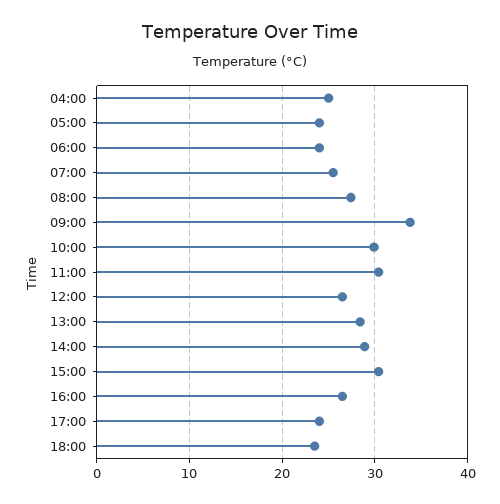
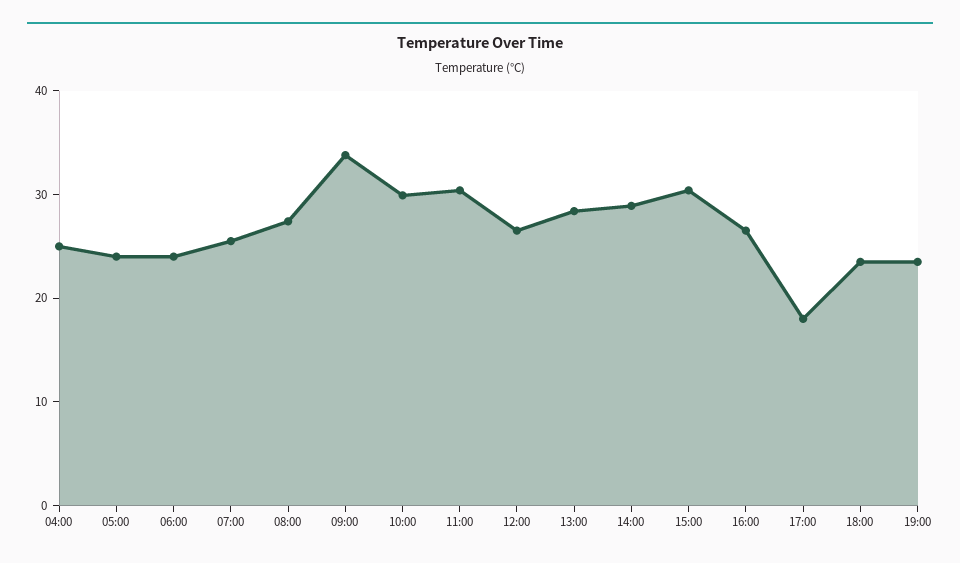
17:00: 24 -> 18
19:00: none -> 24

